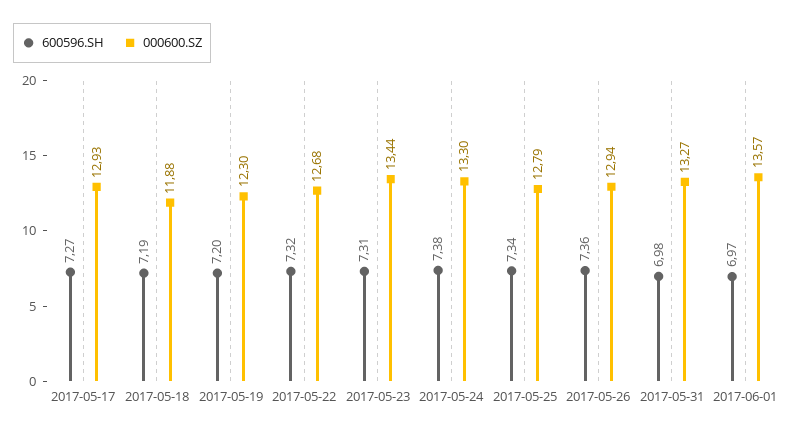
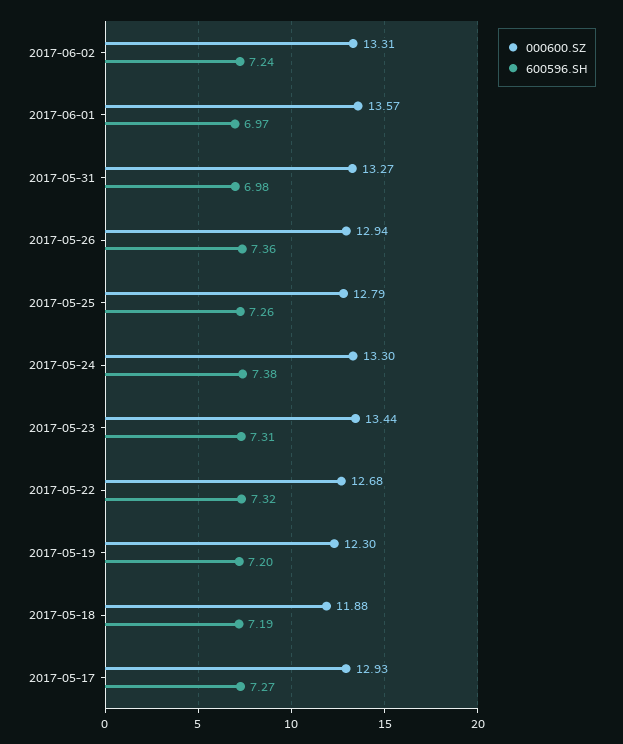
600596.SH, 2017-05-25: 7.34 -> 7.26
000600.SZ, 2017-06-02: none -> 13.31
600596.SH, 2017-06-02: none -> 7.24

